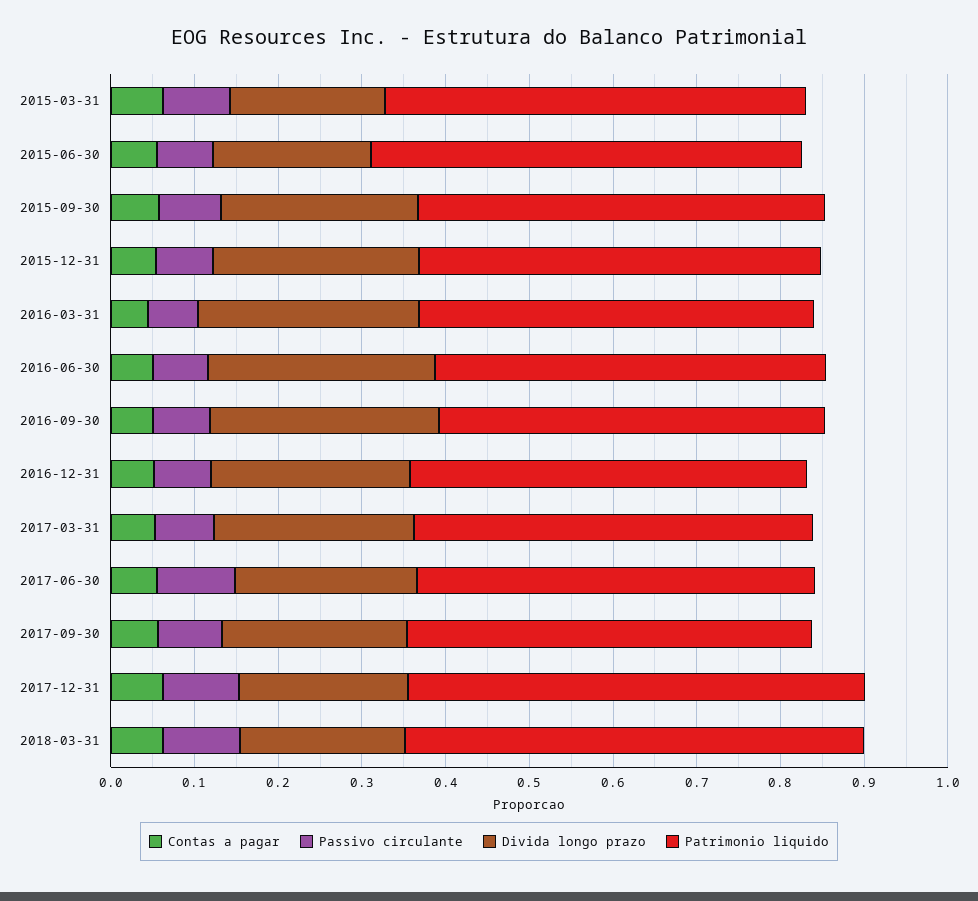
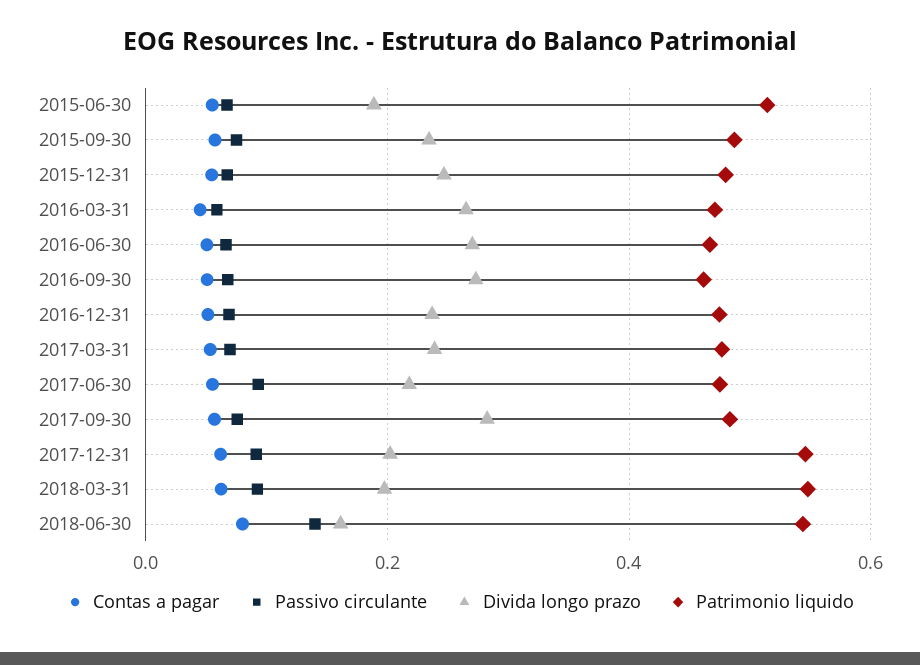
Contas a pagar, 2015-03-31: 0.06 -> none
Passivo circulante, 2015-03-31: 0.08 -> none
Divida longo prazo, 2015-03-31: 0.18 -> none
Patrimonio liquido, 2015-03-31: 0.5 -> none
Divida longo prazo, 2017-09-30: 0.22 -> 0.28
Contas a pagar, 2018-06-30: none -> 0.08
Passivo circulante, 2018-06-30: none -> 0.14
Divida longo prazo, 2018-06-30: none -> 0.16
Patrimonio liquido, 2018-06-30: none -> 0.54

